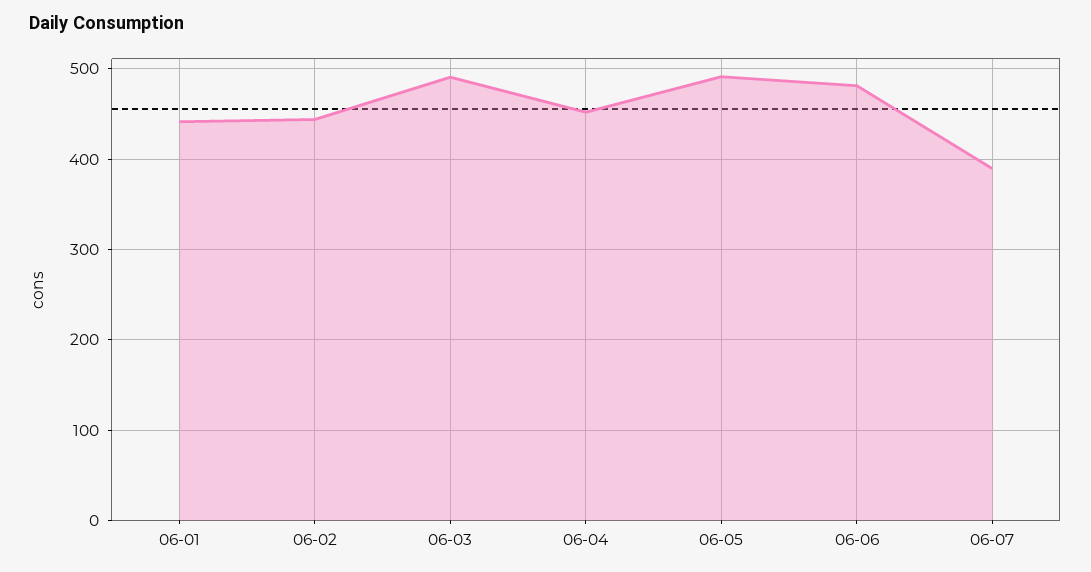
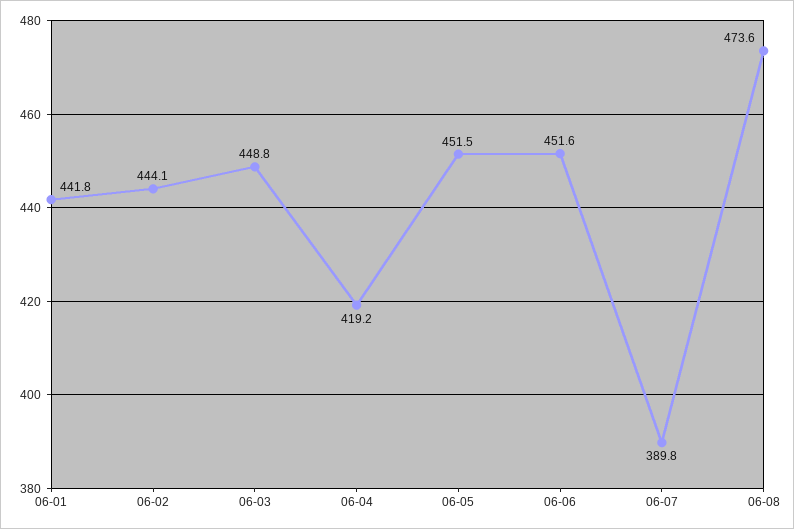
06-03: 490 -> 448.8
06-04: 450 -> 419.2
06-05: 490 -> 451.5
06-06: 480 -> 451.6
06-08: none -> 473.6

